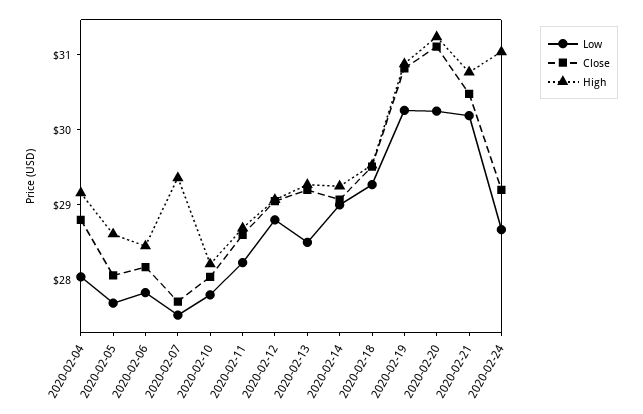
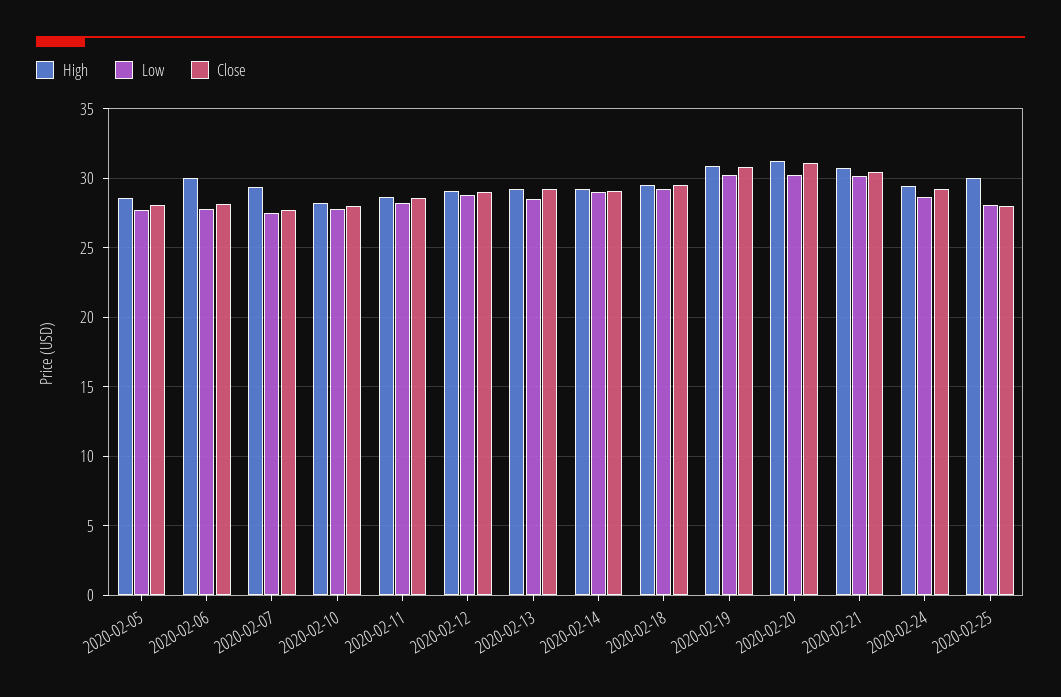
Low, 2020-02-04: 28 -> none
Close, 2020-02-04: 28.8 -> none
High, 2020-02-04: 29.2 -> none
High, 2020-02-06: 28.4 -> 30
High, 2020-02-24: 31 -> 29.5
High, 2020-02-25: none -> 30
Low, 2020-02-25: none -> 28
Close, 2020-02-25: none -> 28

